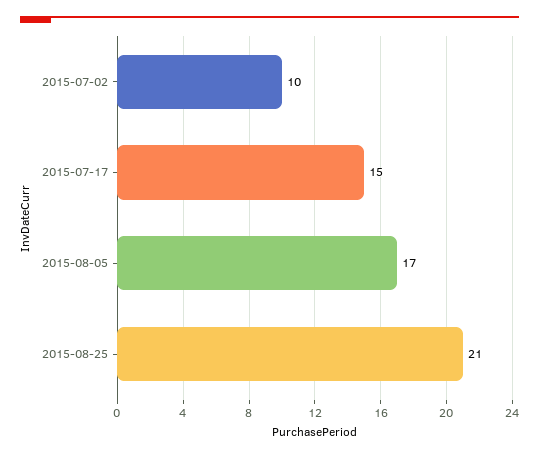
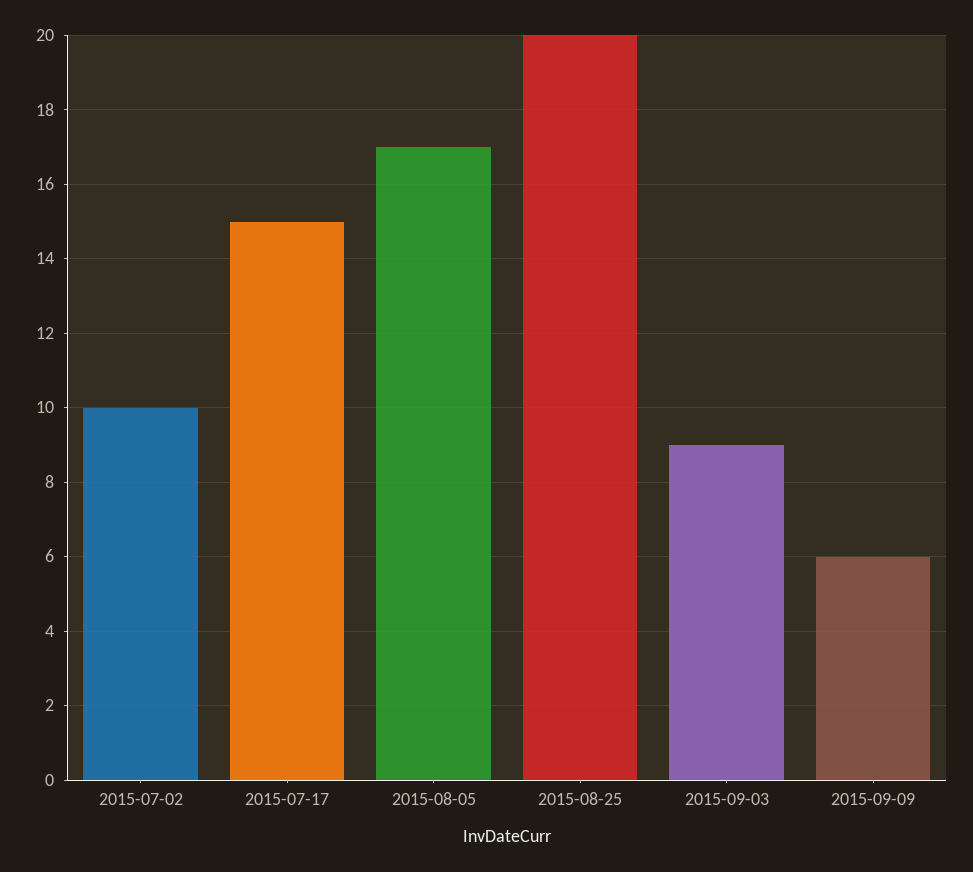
2015-08-25: 21 -> 20
2015-09-03: none -> 9
2015-09-09: none -> 6

